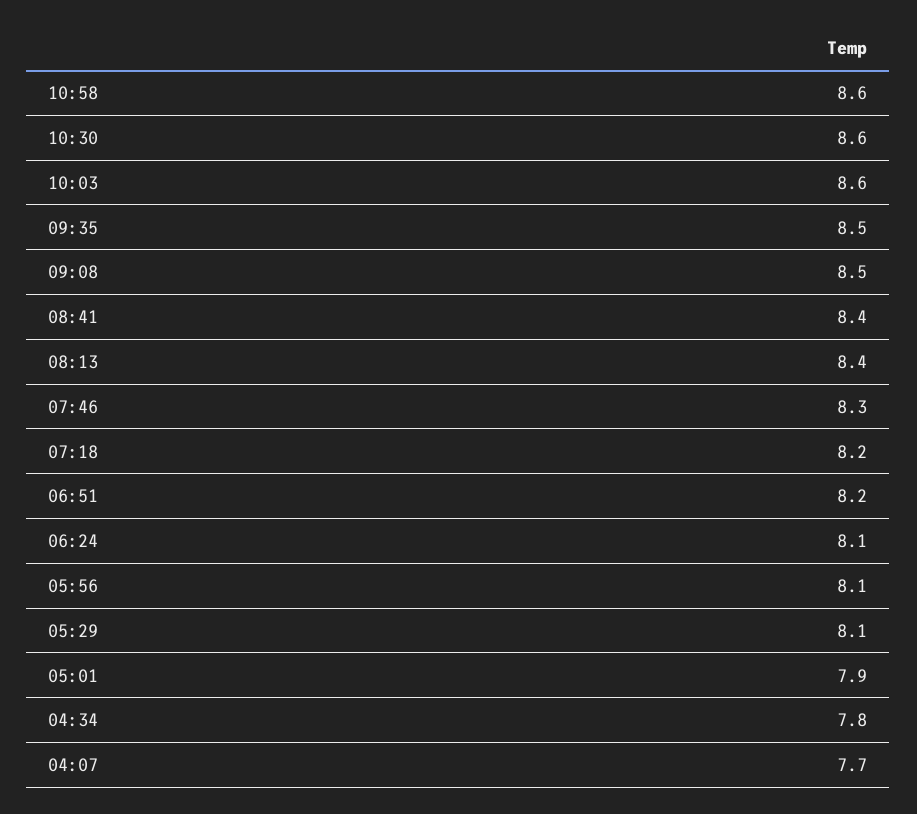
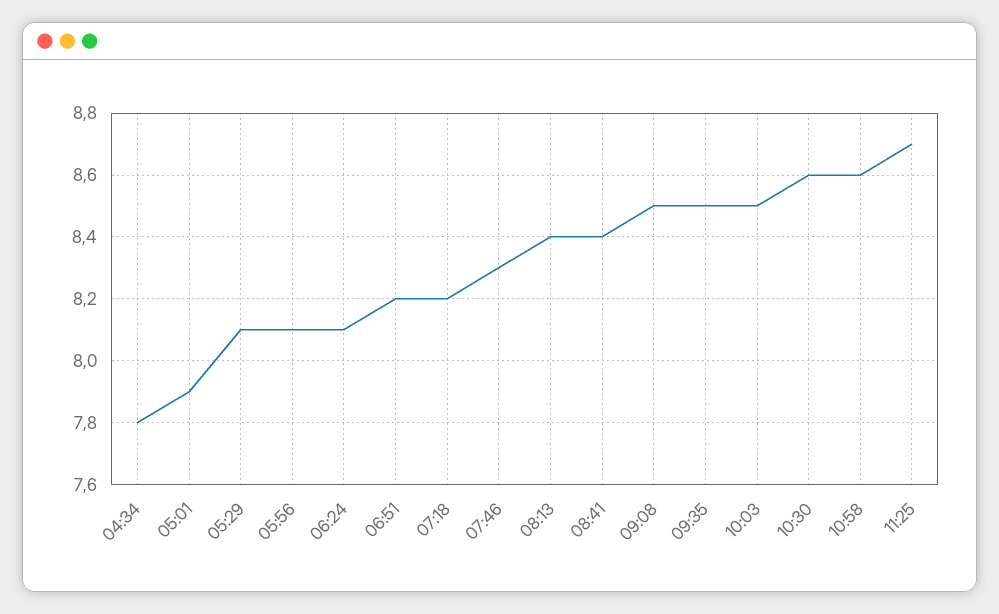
10:03: 8.6 -> 8.5
04:07: 7.7 -> none
11:25: none -> 8.7

